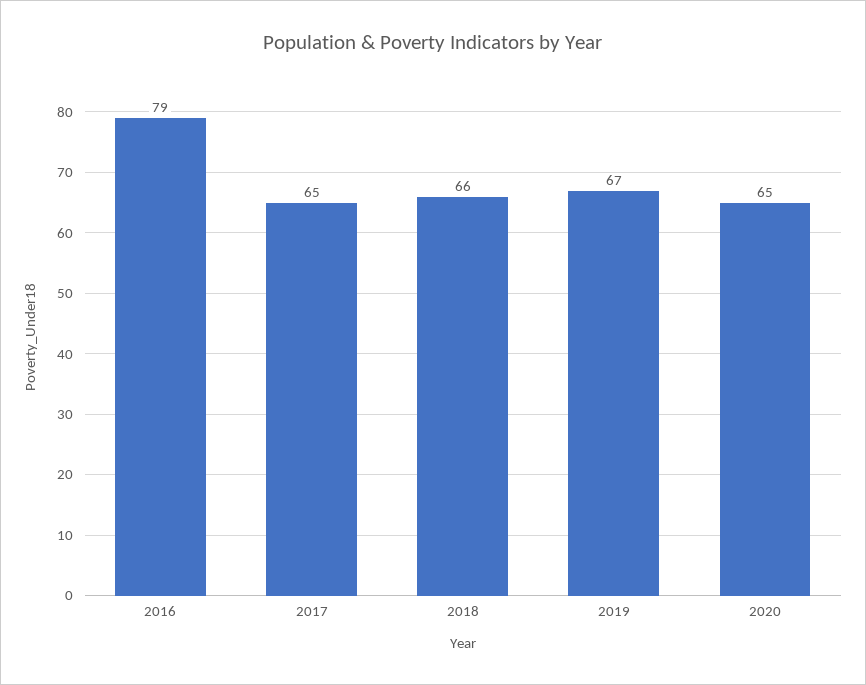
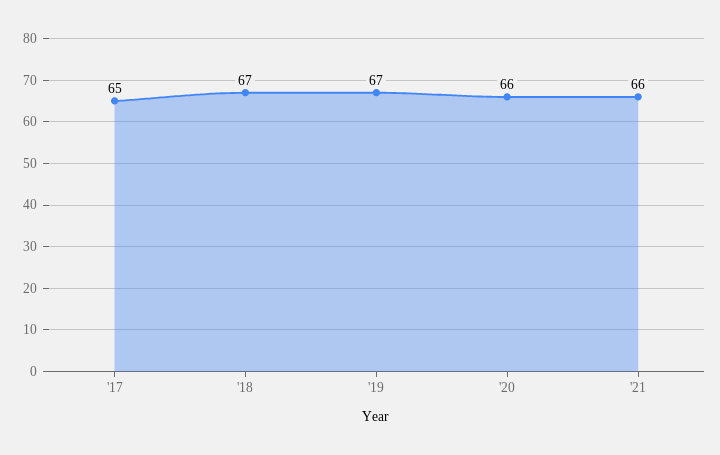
2016: 79 -> none
2018: 66 -> 67
2020: 65 -> 66
'21: none -> 66

